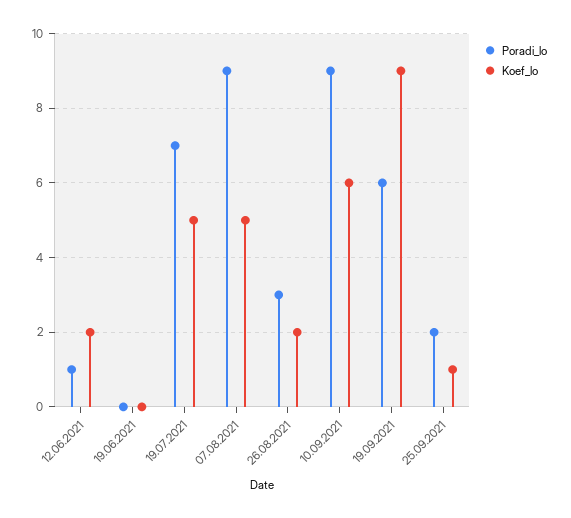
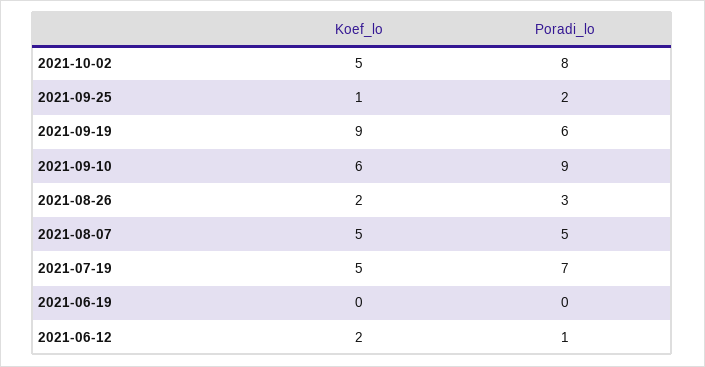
Poradi_lo, 07.08.2021: 9 -> 5
Koef_lo, 2021-10-02: none -> 5
Poradi_lo, 2021-10-02: none -> 8

